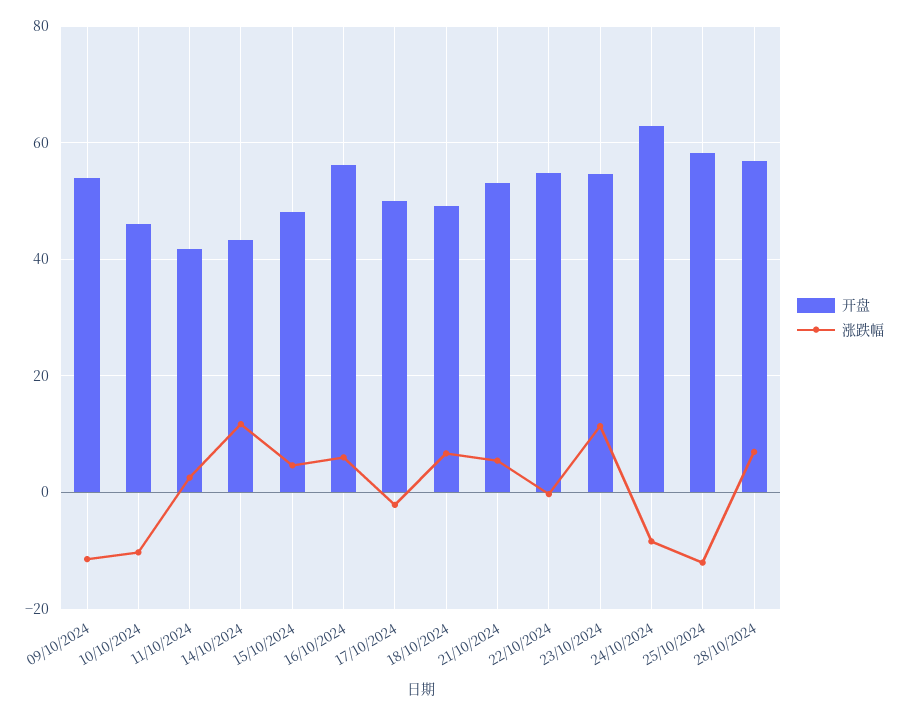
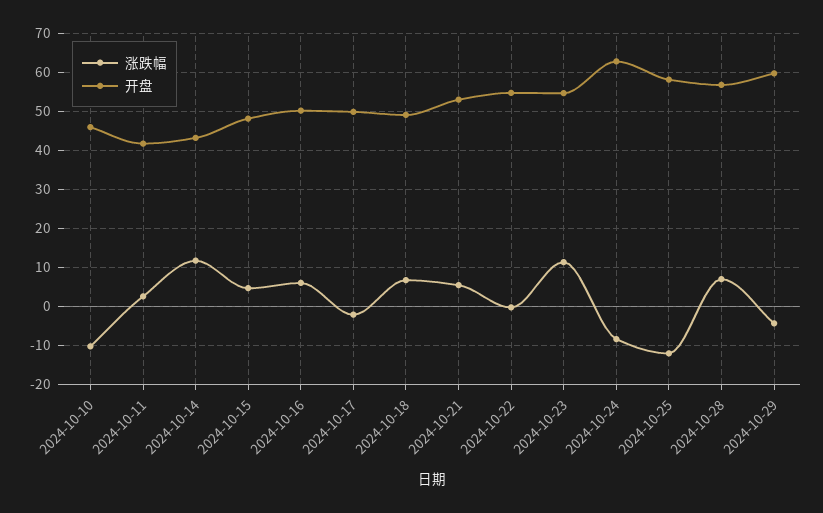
开盘, 09/10/2024: 54 -> none
涨跌幅, 09/10/2024: -12 -> none
开盘, 16/10/2024: 56 -> 50
涨跌幅, 2024-10-29: none -> -4
开盘, 2024-10-29: none -> 60

